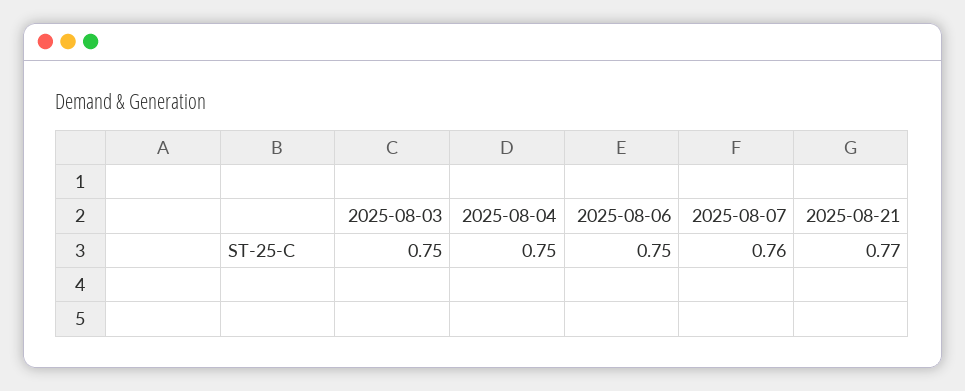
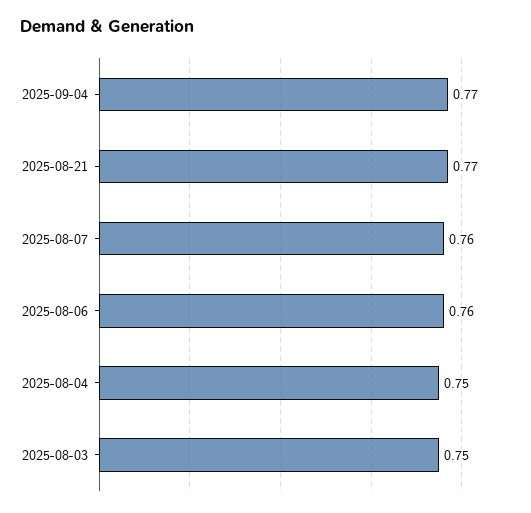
2025-08-06: 0.75 -> 0.76
2025-09-04: none -> 0.77

